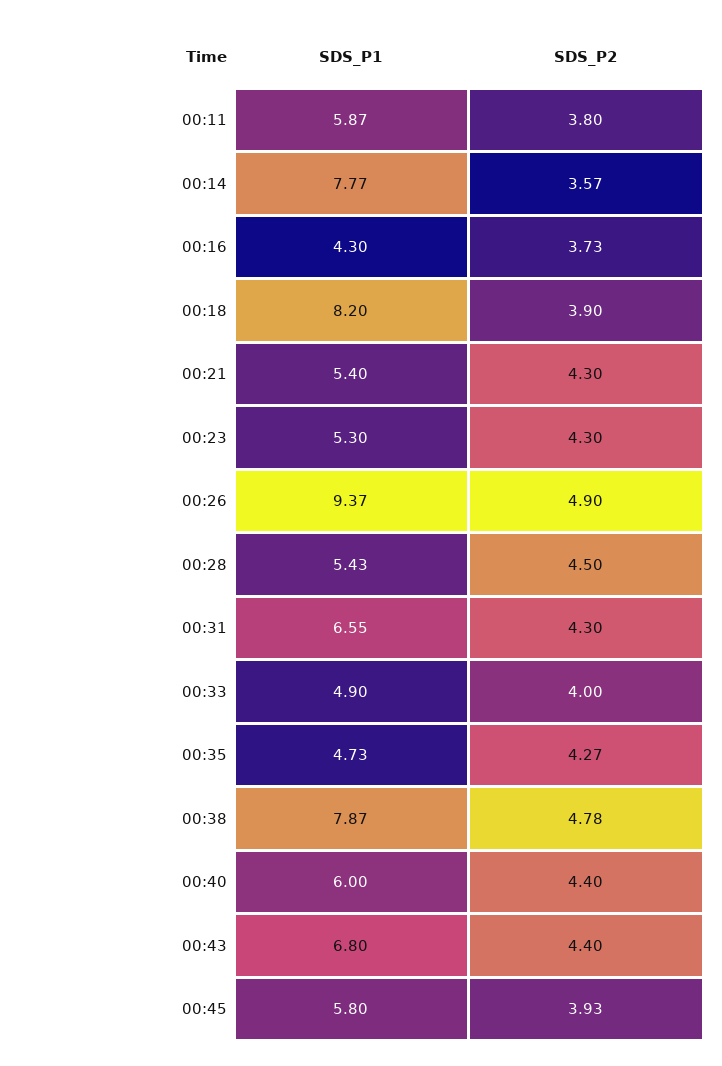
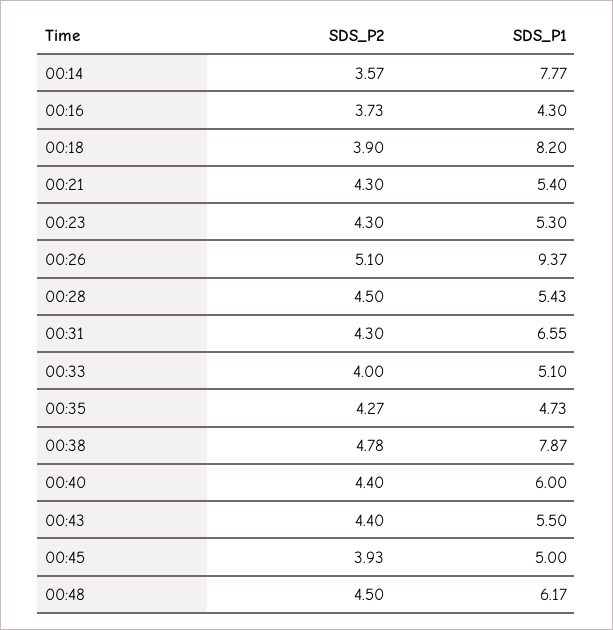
SDS_P1, 00:11: 5.87 -> none
SDS_P2, 00:11: 3.8 -> none
SDS_P2, 00:26: 4.9 -> 5.1
SDS_P1, 00:33: 4.9 -> 5.1
SDS_P1, 00:43: 6.8 -> 5.5
SDS_P1, 00:45: 5.8 -> 5
SDS_P2, 00:48: none -> 4.5
SDS_P1, 00:48: none -> 6.17

